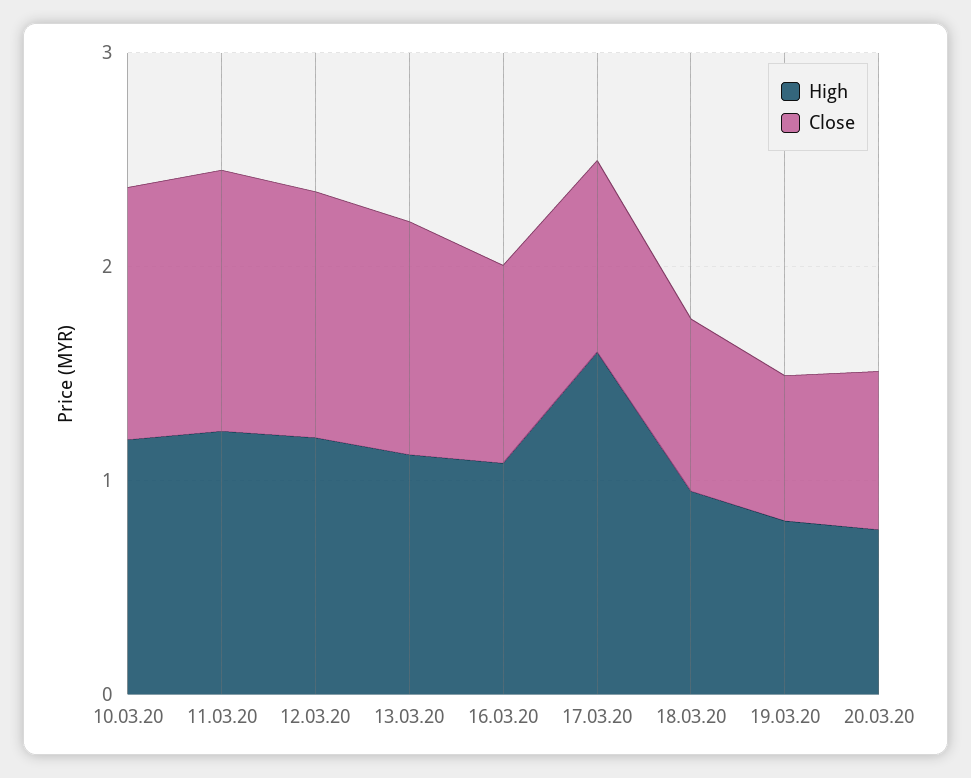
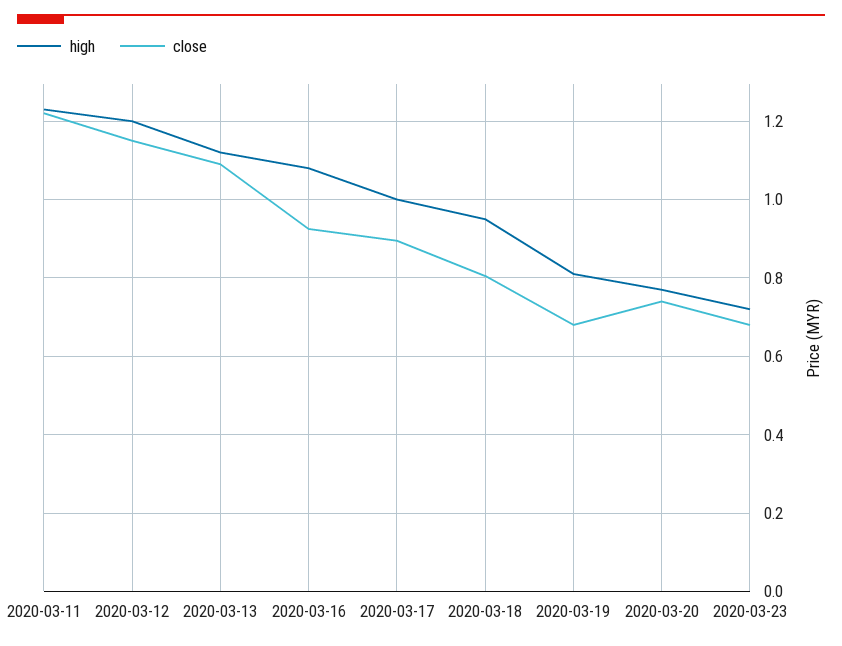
High, 10.03.20: 1.2 -> none
Close, 10.03.20: 1.2 -> none
High, 17.03.20: 1.6 -> 1
High, 2020-03-23: none -> 0.72
Close, 2020-03-23: none -> 0.68

